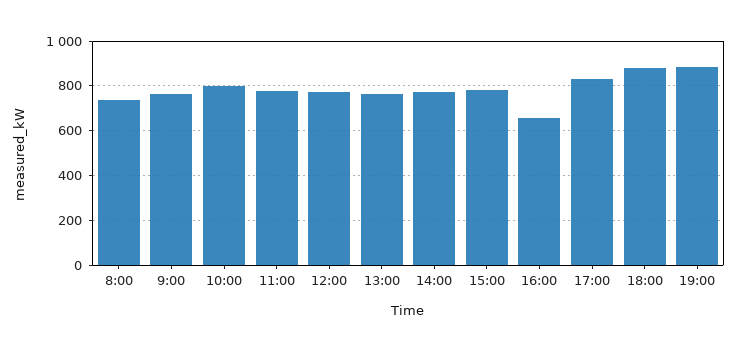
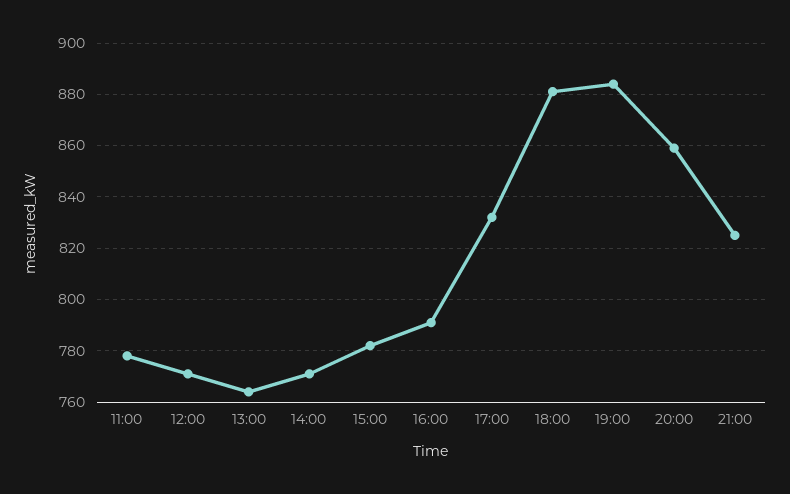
8:00: 750 -> none
9:00: 750 -> none
10:00: 800 -> none
16:00: 650 -> 790
20:00: none -> 860
21:00: none -> 825

